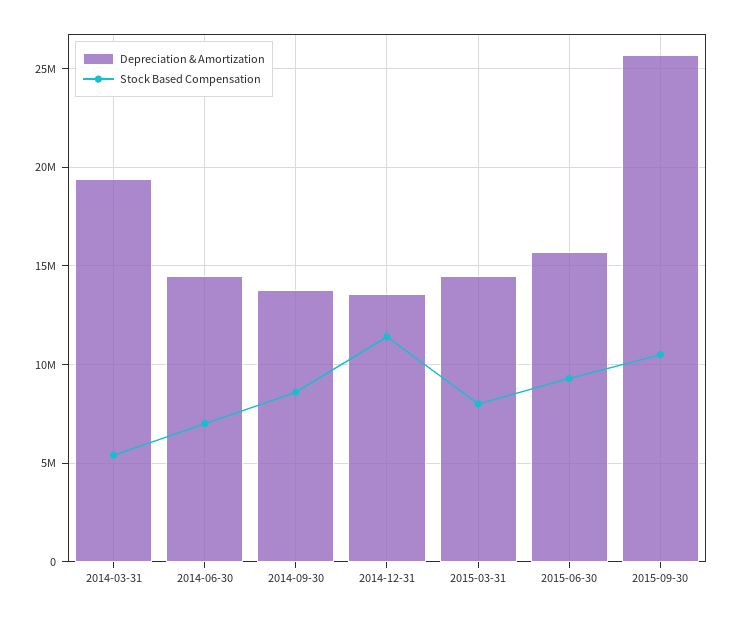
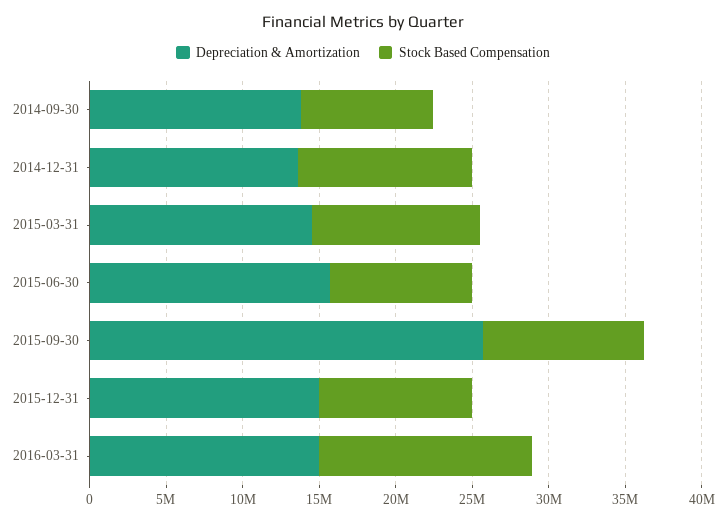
Depreciation & Amortization, 2014-03-31: 19500000 -> none
Stock Based Compensation, 2014-03-31: 5500000 -> none
Depreciation & Amortization, 2014-06-30: 14500000 -> none
Stock Based Compensation, 2014-06-30: 7000000 -> none
Stock Based Compensation, 2015-03-31: 8000000 -> 11000000
Depreciation & Amortization, 2015-12-31: none -> 15000000
Stock Based Compensation, 2015-12-31: none -> 10000000
Depreciation & Amortization, 2016-03-31: none -> 15000000
Stock Based Compensation, 2016-03-31: none -> 14000000

